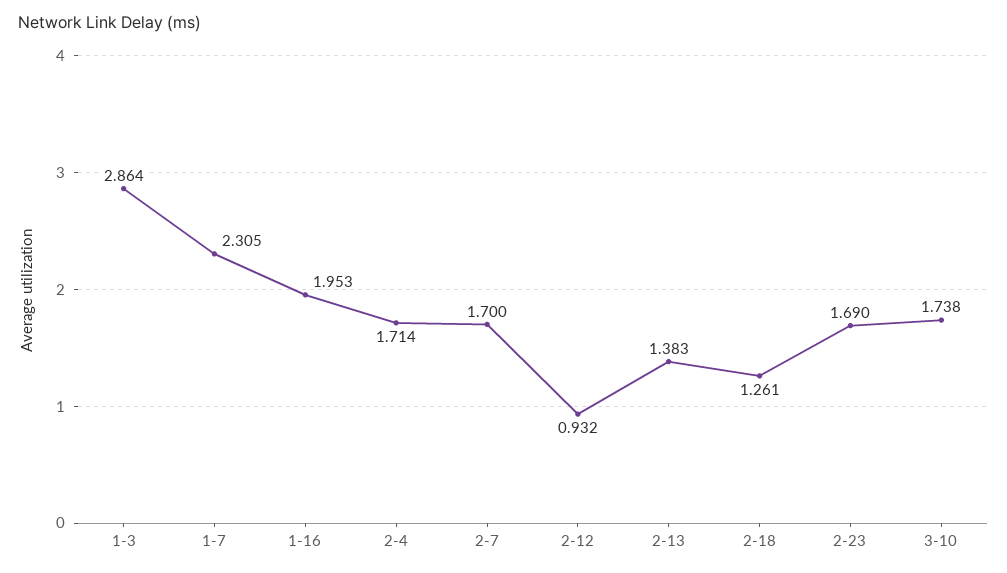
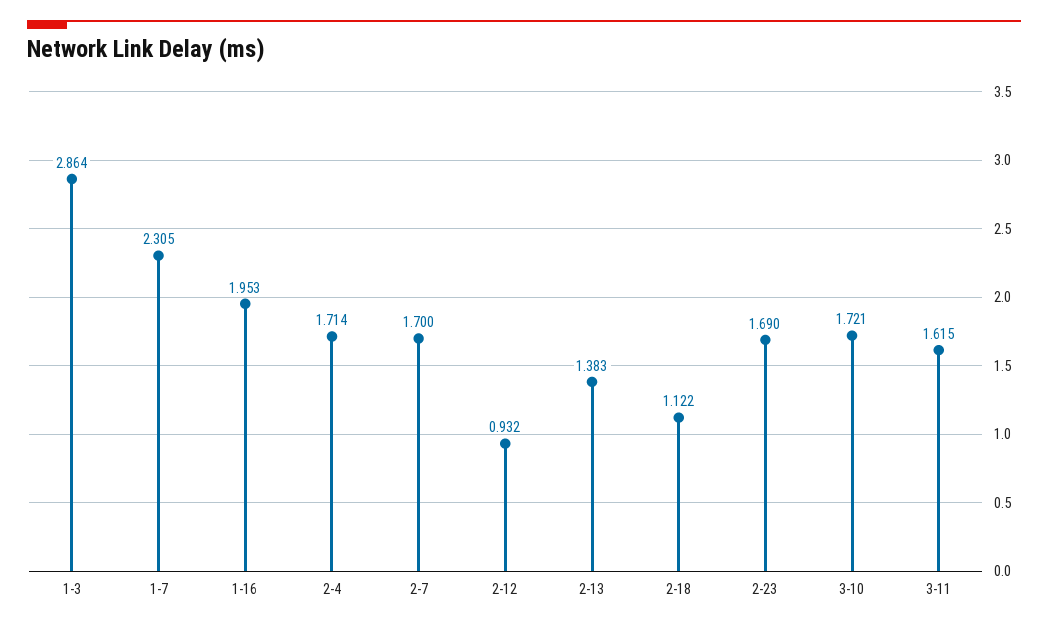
2-18: 1.261 -> 1.122
3-10: 1.738 -> 1.721
3-11: none -> 1.615

